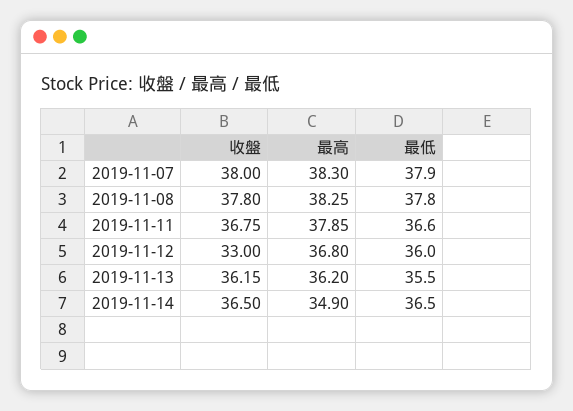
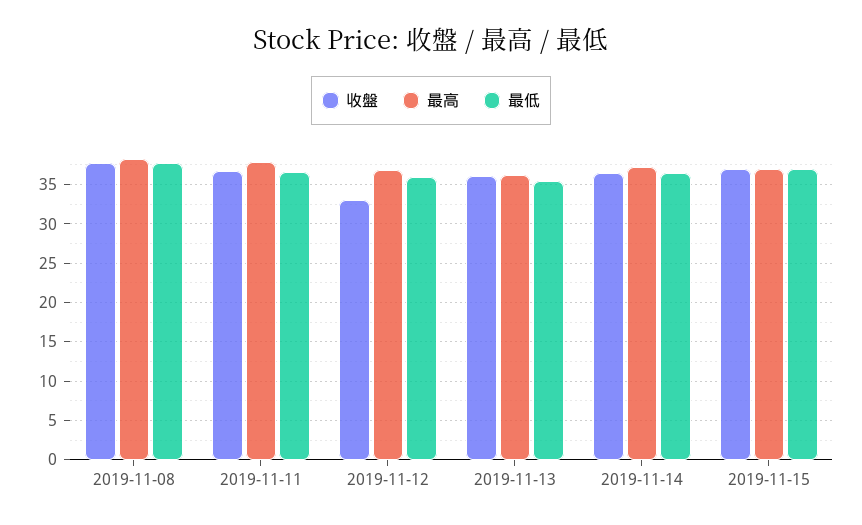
收盤, 2019-11-07: 38 -> none
最高, 2019-11-07: 38.3 -> none
最低, 2019-11-07: 37.9 -> none
最高, 2019-11-14: 34.9 -> 37
收盤, 2019-11-15: none -> 37
最高, 2019-11-15: none -> 37
最低, 2019-11-15: none -> 37

